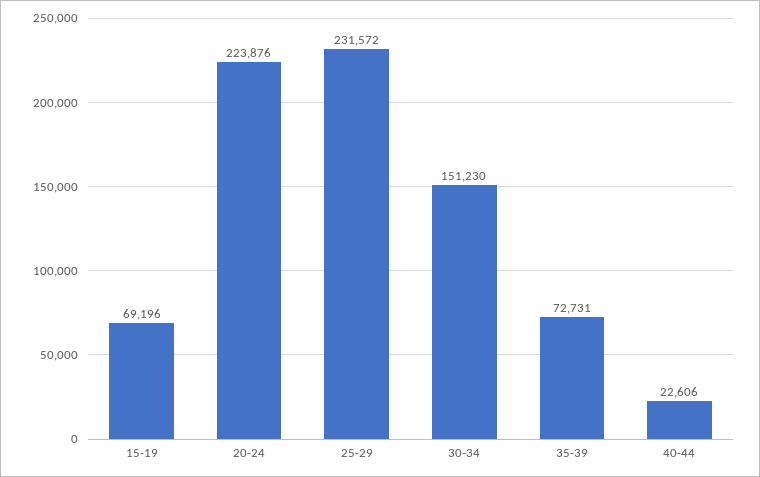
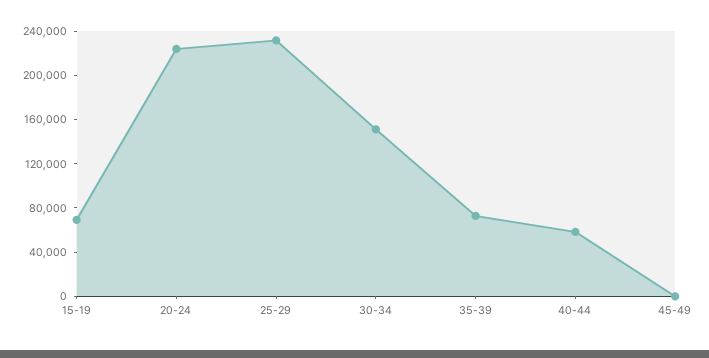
40-44: 22606 -> 60000
45-49: none -> 0

